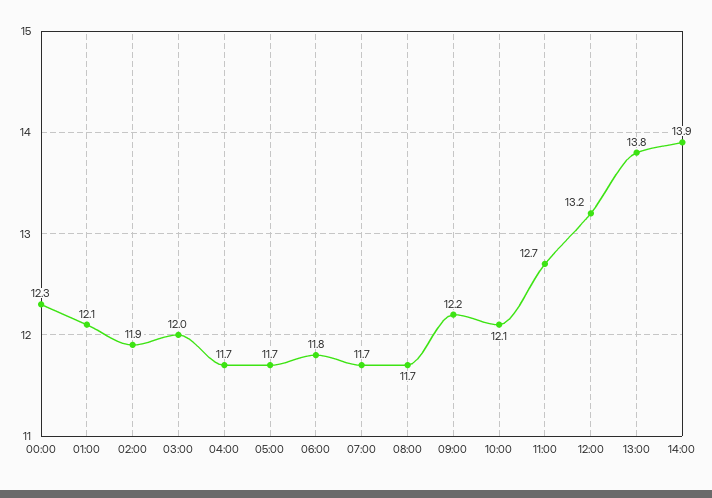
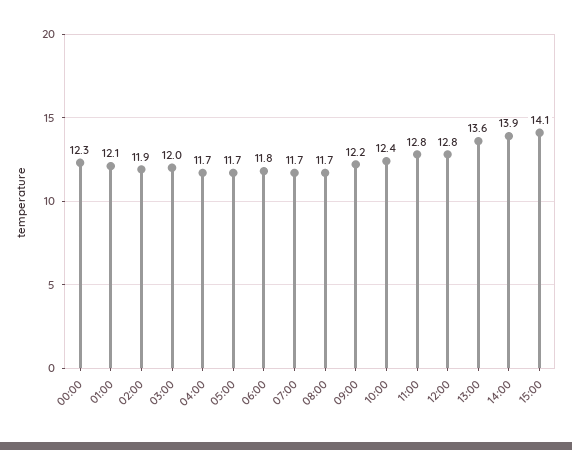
10:00: 12.1 -> 12.4
11:00: 12.7 -> 12.8
12:00: 13.2 -> 12.8
13:00: 13.8 -> 13.6
15:00: none -> 14.1

